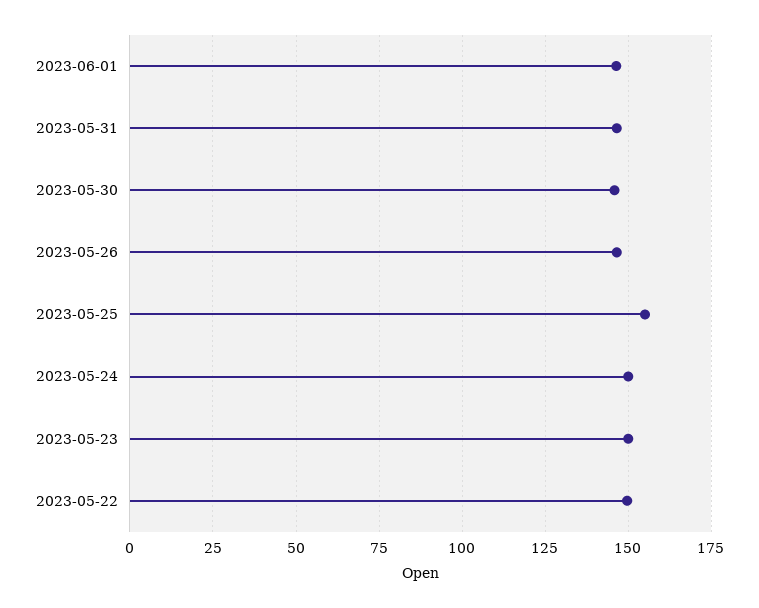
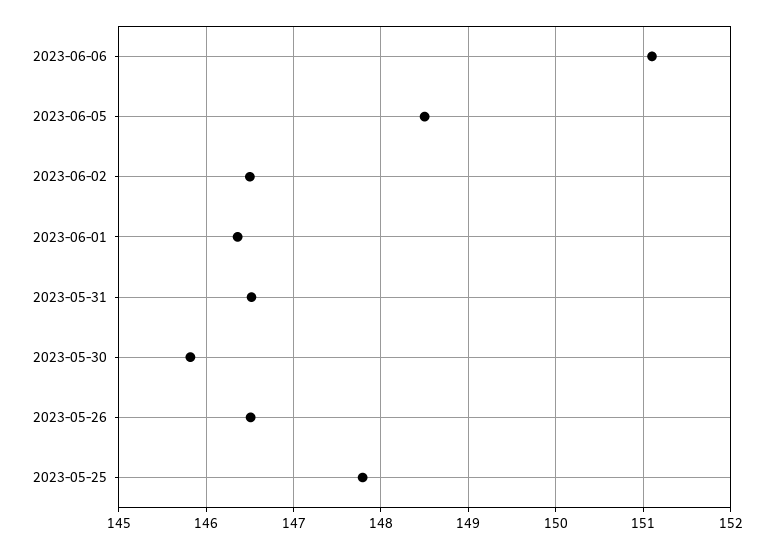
2023-05-25: 155 -> 147.8
2023-05-24: 150 -> none
2023-05-23: 150 -> none
2023-05-22: 150 -> none
2023-06-06: none -> 151.1
2023-06-05: none -> 148.5
2023-06-02: none -> 146.5

